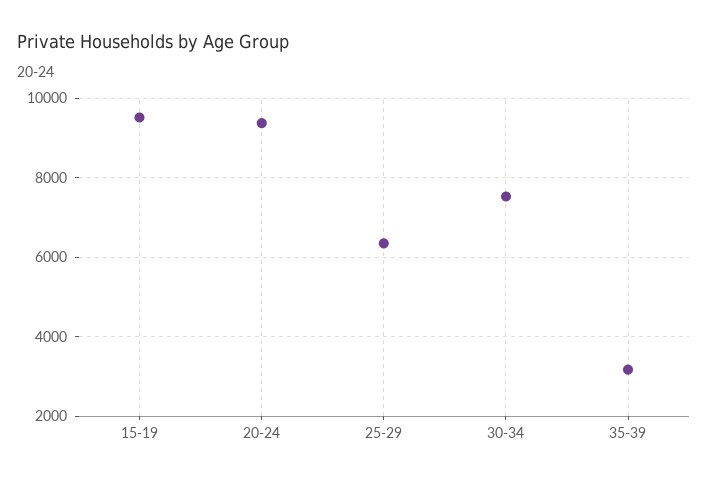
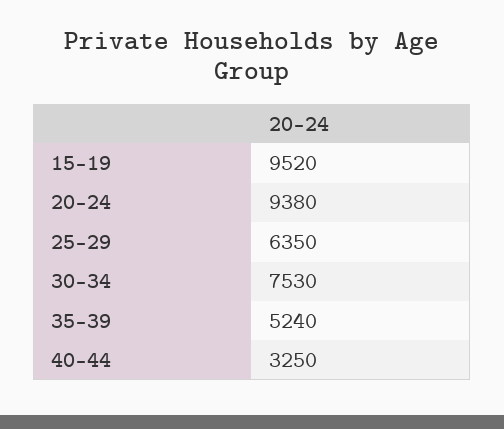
35-39: 3200 -> 5240
40-44: none -> 3250

